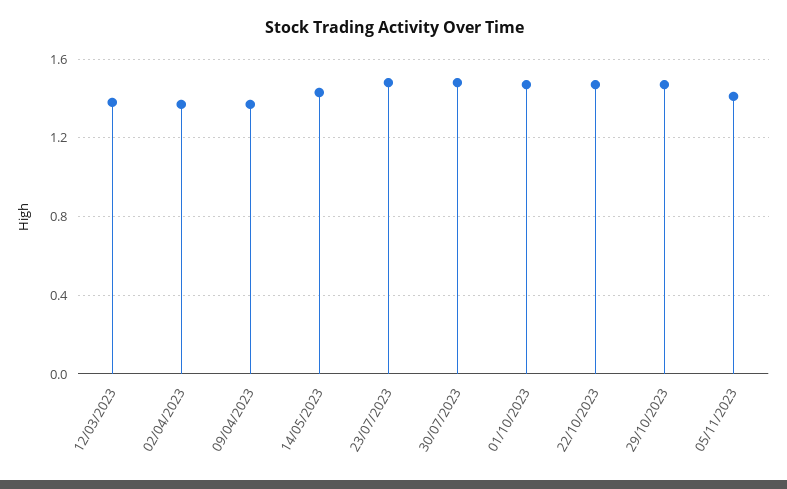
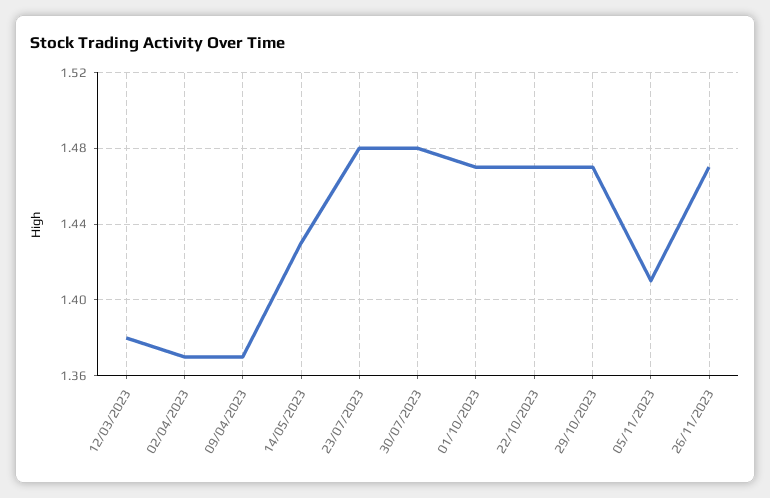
26/11/2023: none -> 1.47

